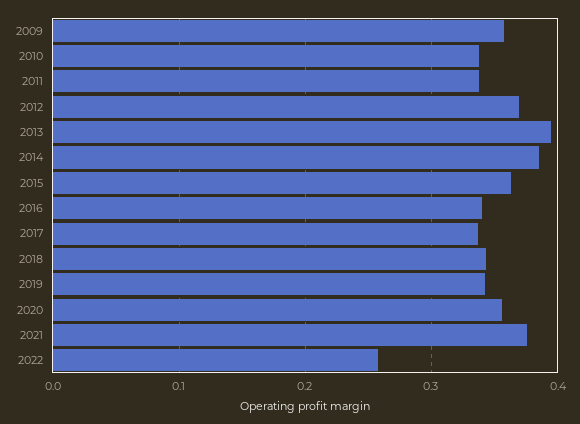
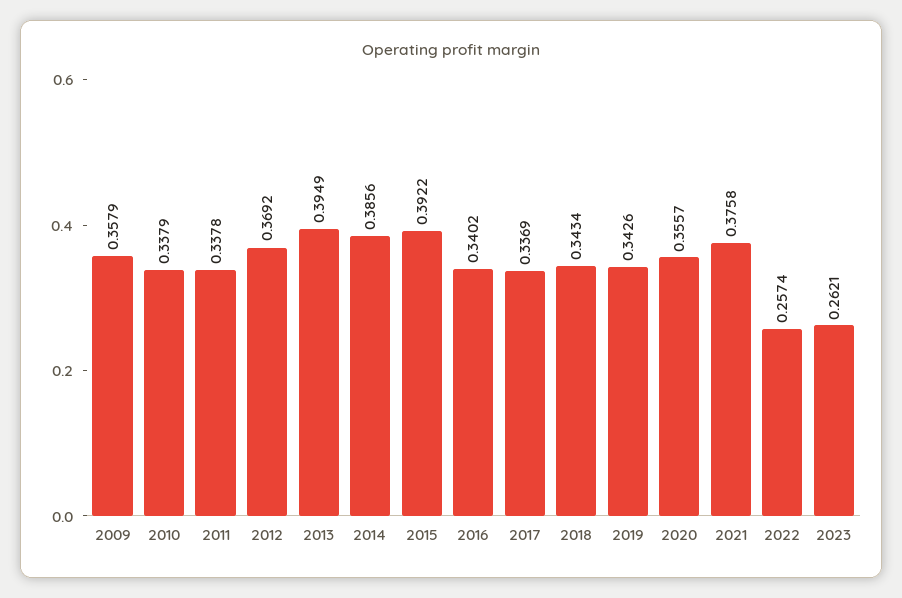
2015: 0.36 -> 0.3922
2023: none -> 0.2621

